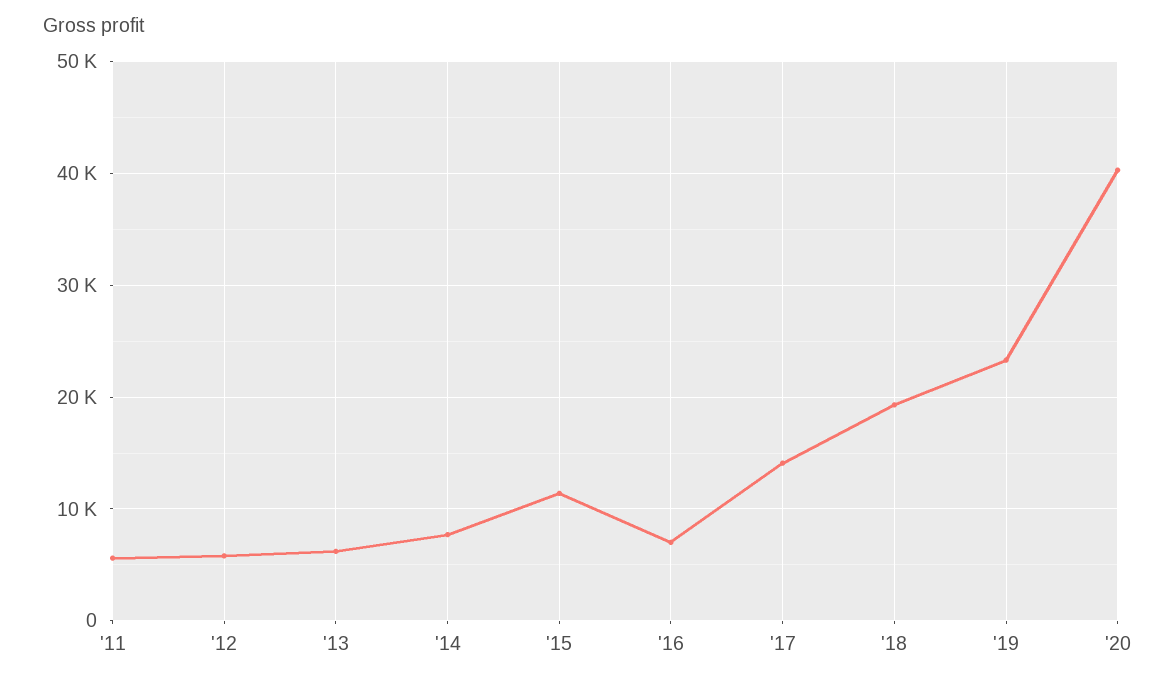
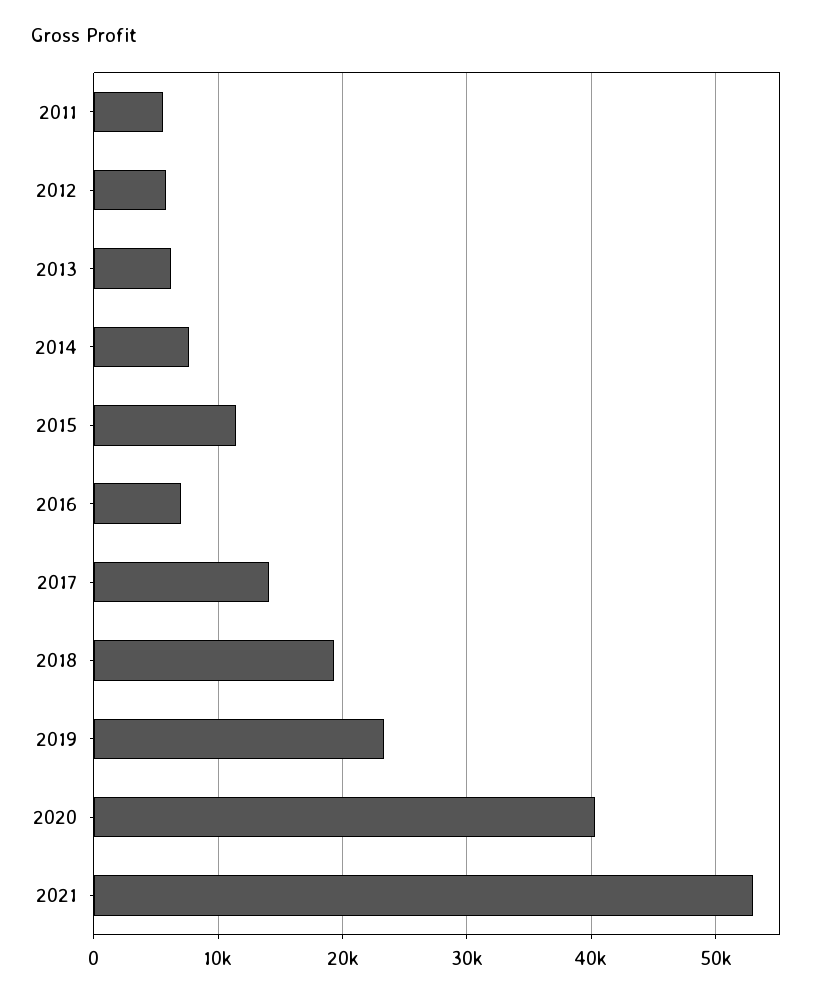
2021: none -> 53000

